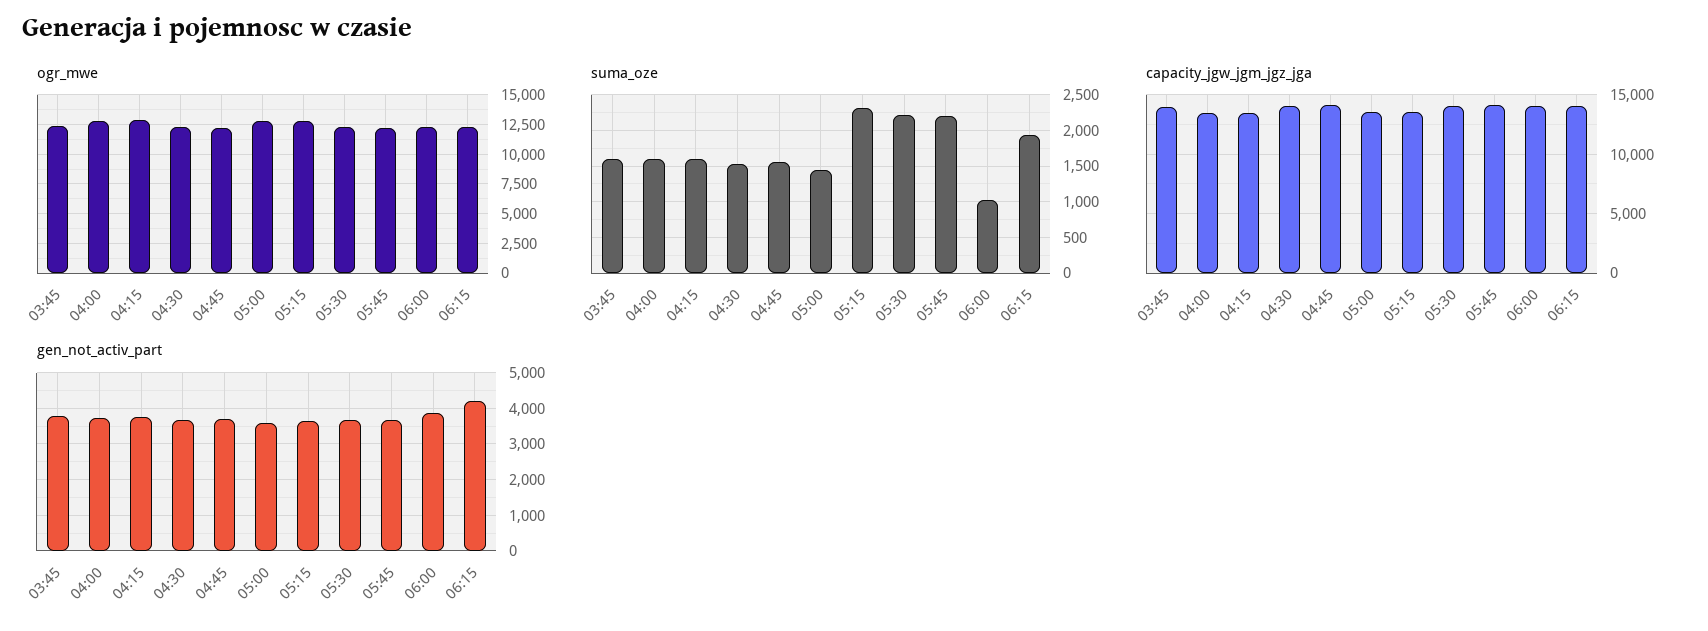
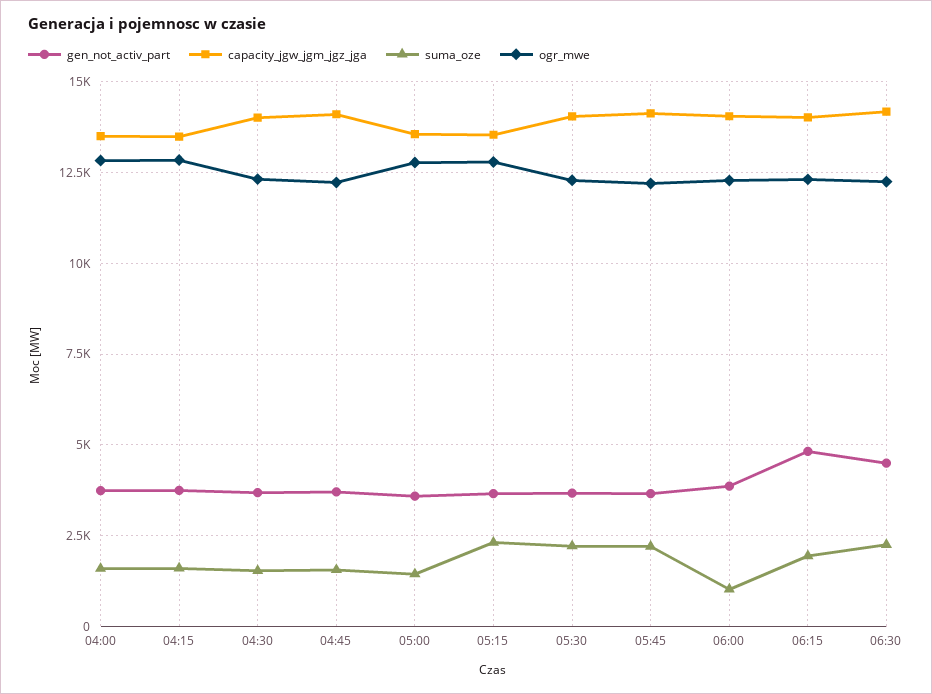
ogr_mwe, 03:45: 12500 -> none
suma_oze, 03:45: 1600 -> none
capacity_jgw_jgm_jgz_jga, 03:45: 14000 -> none
gen_not_activ_part, 03:45: 3800 -> none
gen_not_activ_part, 06:15: 4200 -> 4750
gen_not_activ_part, 06:30: none -> 4500
capacity_jgw_jgm_jgz_jga, 06:30: none -> 14250
suma_oze, 06:30: none -> 2250
ogr_mwe, 06:30: none -> 12250

